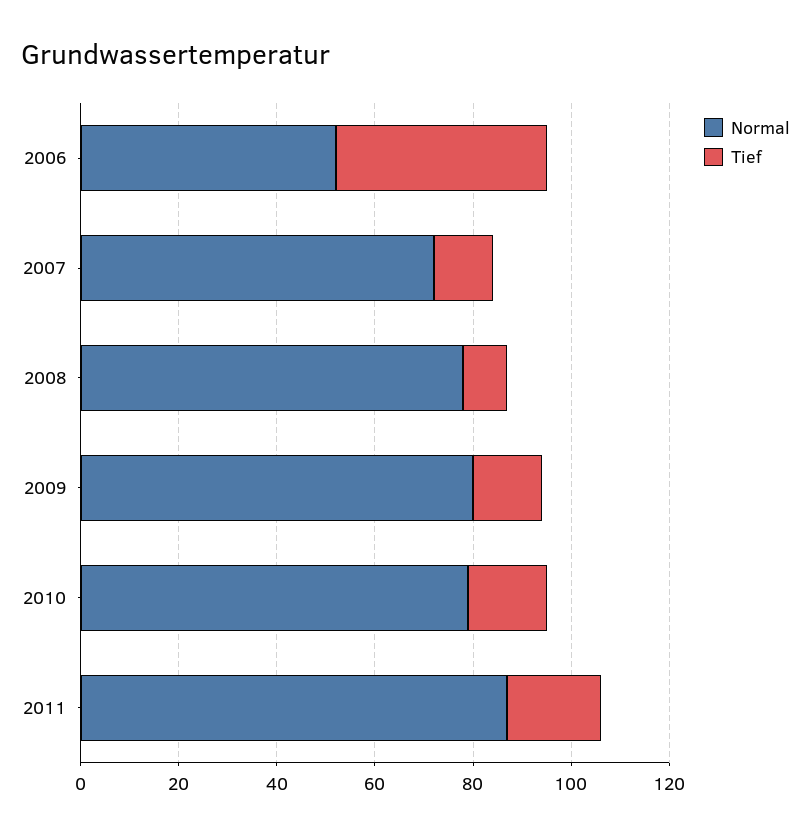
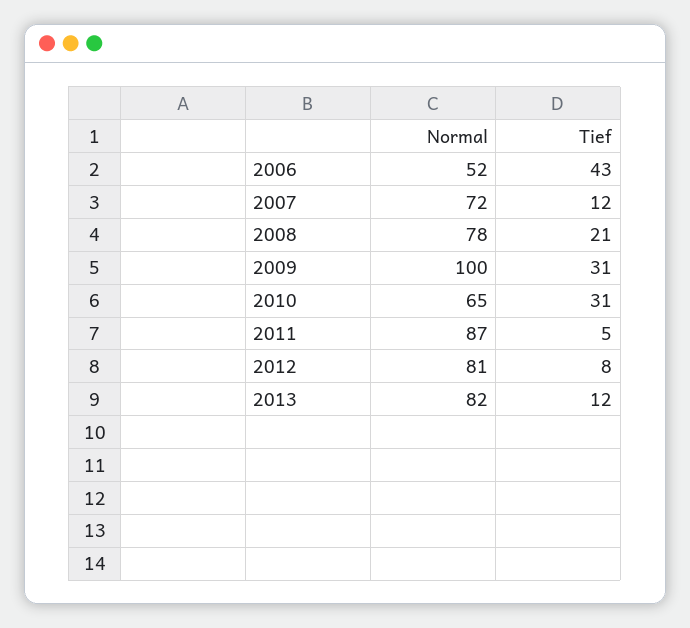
Tief, 2008: 10 -> 21
Normal, 2009: 80 -> 100
Tief, 2009: 15 -> 31
Normal, 2010: 80 -> 65
Tief, 2010: 15 -> 31
Tief, 2011: 20 -> 5
Normal, 2012: none -> 81
Tief, 2012: none -> 8
Normal, 2013: none -> 82
Tief, 2013: none -> 12

